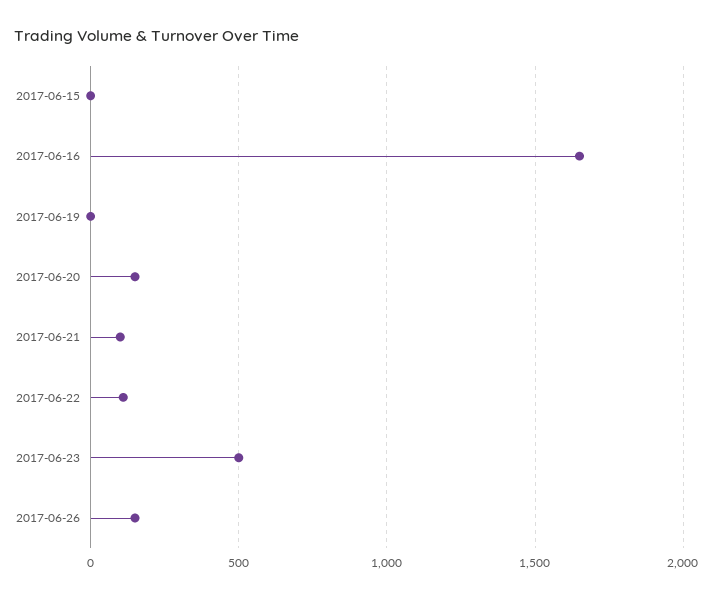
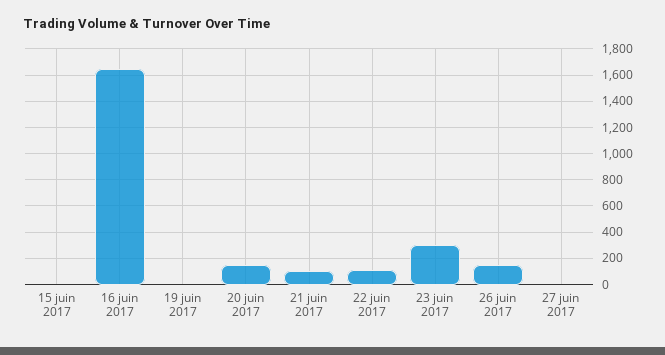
2017-06-23: 500 -> 300
27 juin 2017: none -> 0

